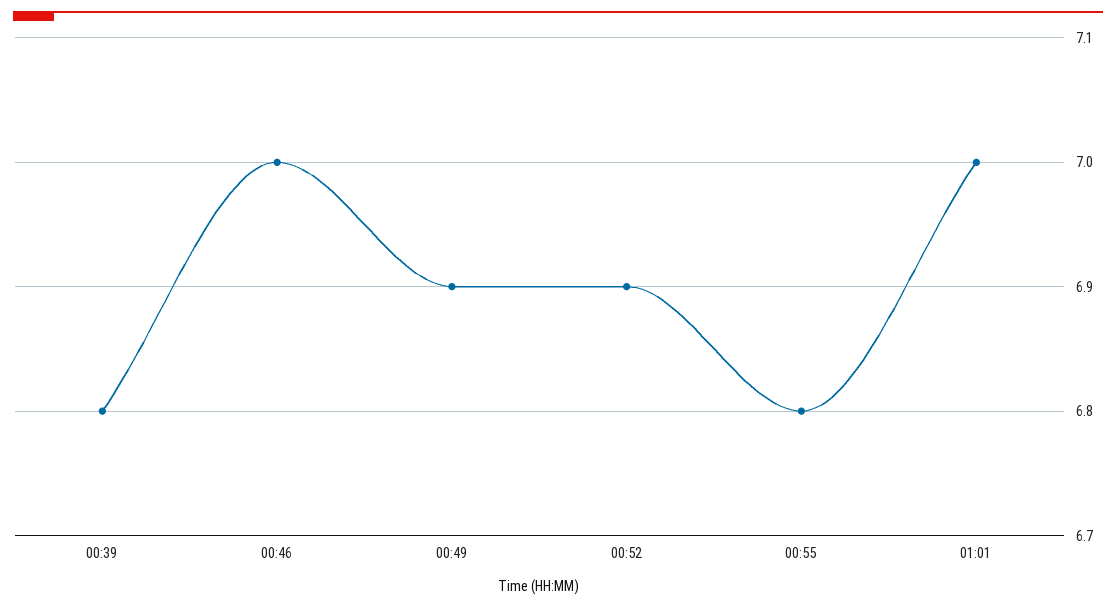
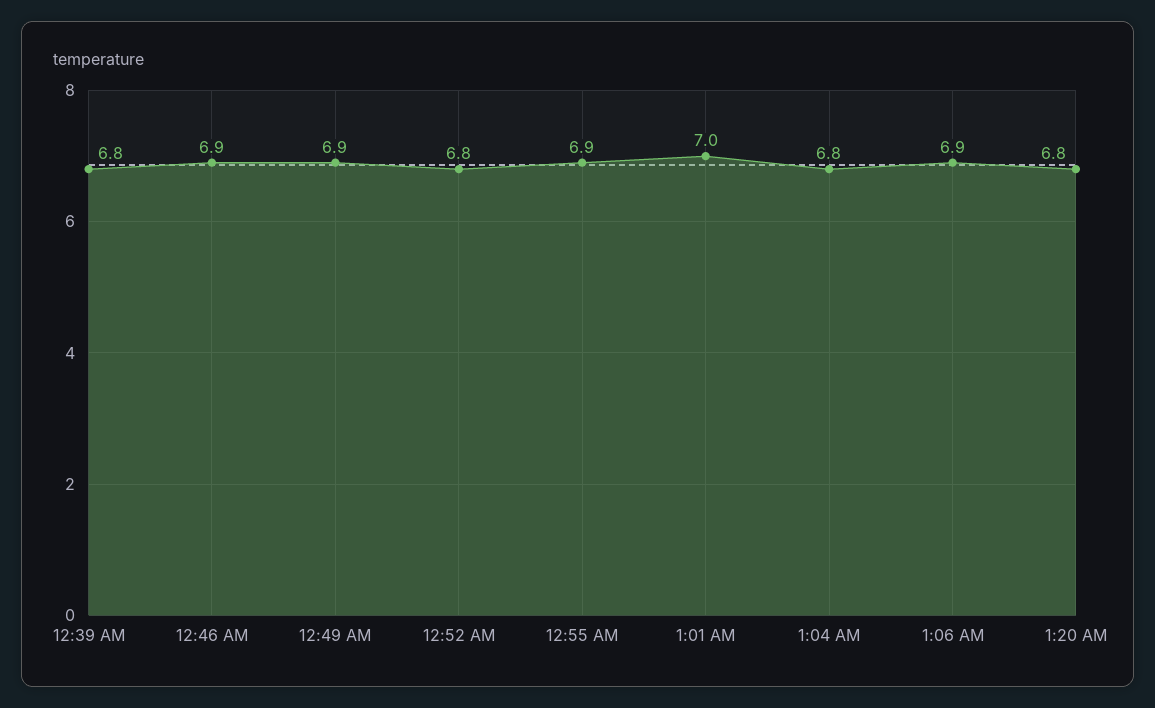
00:46: 7 -> 6.9
00:52: 6.9 -> 6.8
00:55: 6.8 -> 6.9
1:04 AM: none -> 6.8
1:06 AM: none -> 6.9
1:20 AM: none -> 6.8

